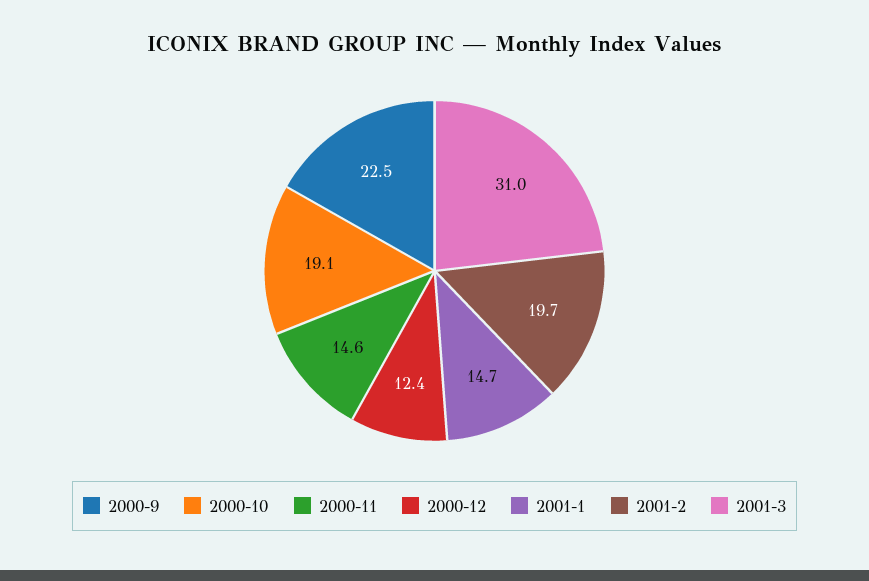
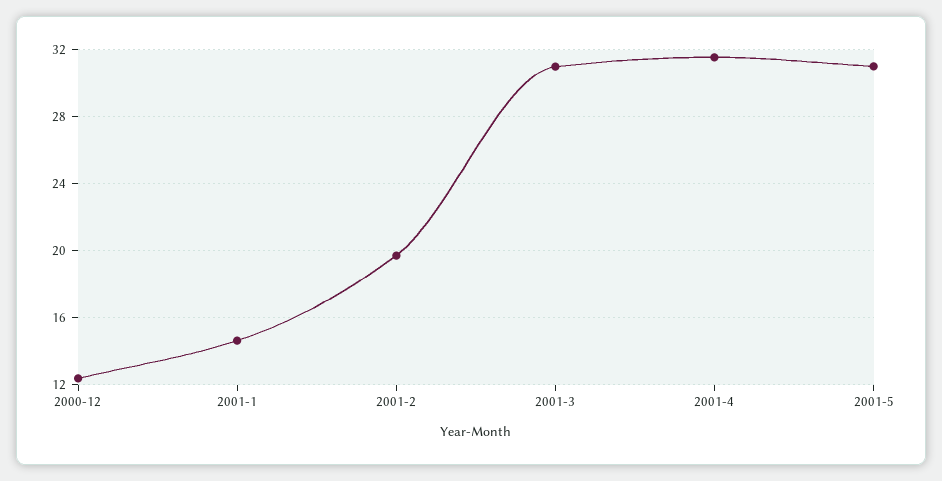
2000-9: 22.5 -> none
2000-10: 19.1 -> none
2000-11: 14.6 -> none
2001-4: none -> 31.5
2001-5: none -> 31

